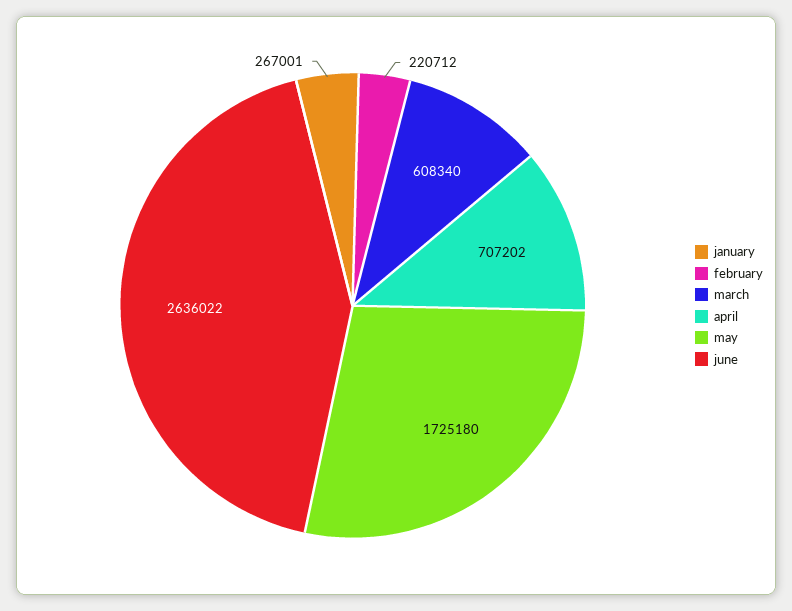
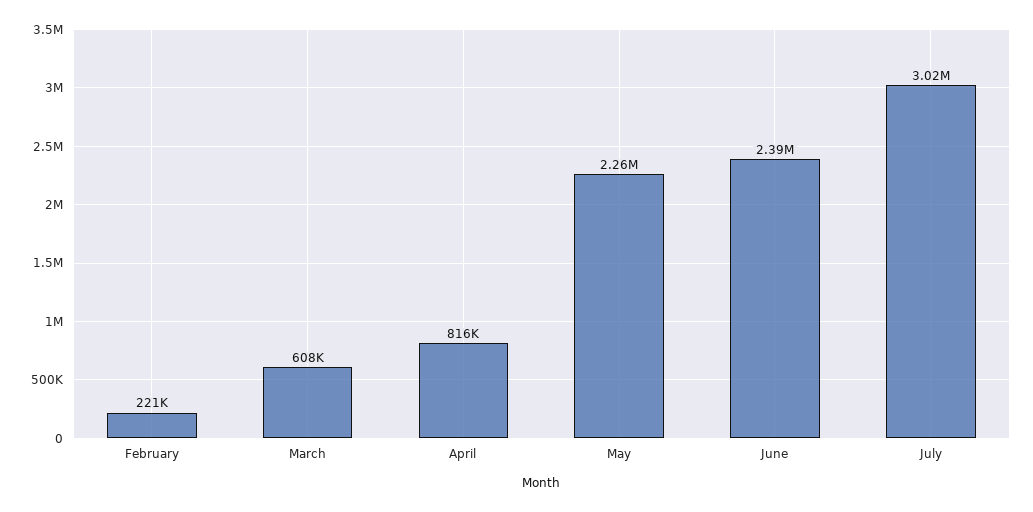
january: 267001 -> none
april: 707202 -> 816000
may: 1725180 -> 2260000
june: 2636022 -> 2390000
July: none -> 3020000

